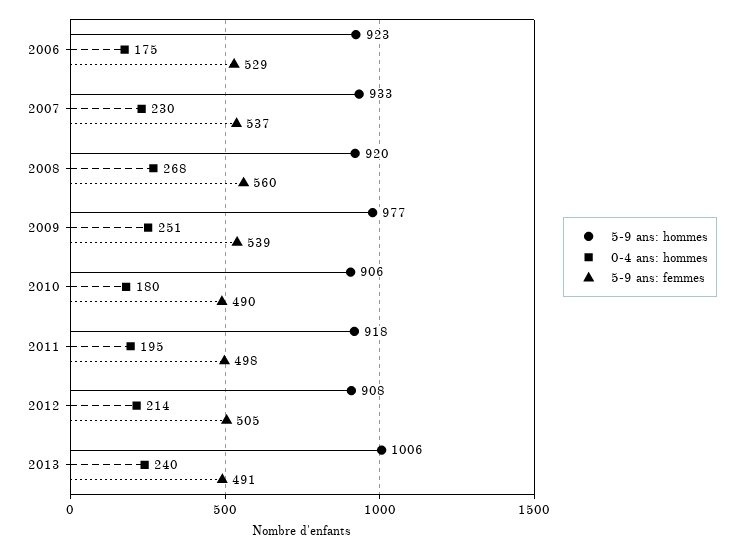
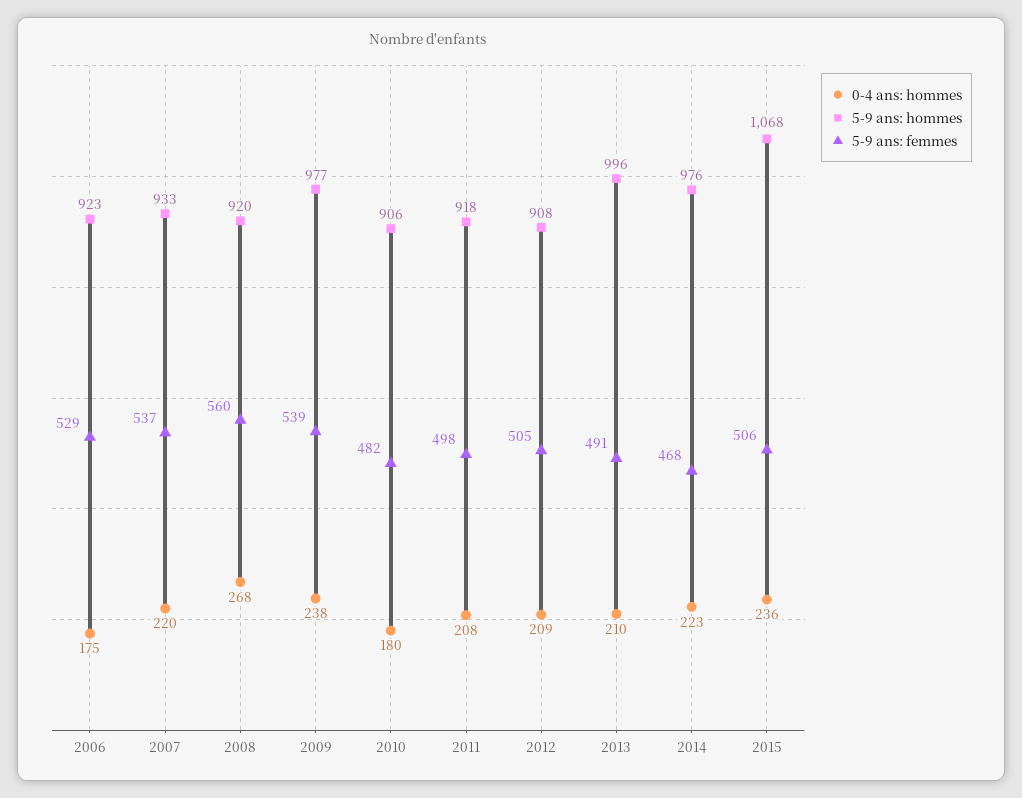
0-4 ans: hommes, 2007: 230 -> 220
0-4 ans: hommes, 2009: 251 -> 238
5-9 ans: femmes, 2010: 490 -> 482
0-4 ans: hommes, 2011: 195 -> 208
0-4 ans: hommes, 2012: 214 -> 209
5-9 ans: hommes, 2013: 1006 -> 996
0-4 ans: hommes, 2013: 240 -> 210
0-4 ans: hommes, 2014: none -> 223
5-9 ans: hommes, 2014: none -> 976
5-9 ans: femmes, 2014: none -> 468
0-4 ans: hommes, 2015: none -> 236
5-9 ans: hommes, 2015: none -> 1068
5-9 ans: femmes, 2015: none -> 506

